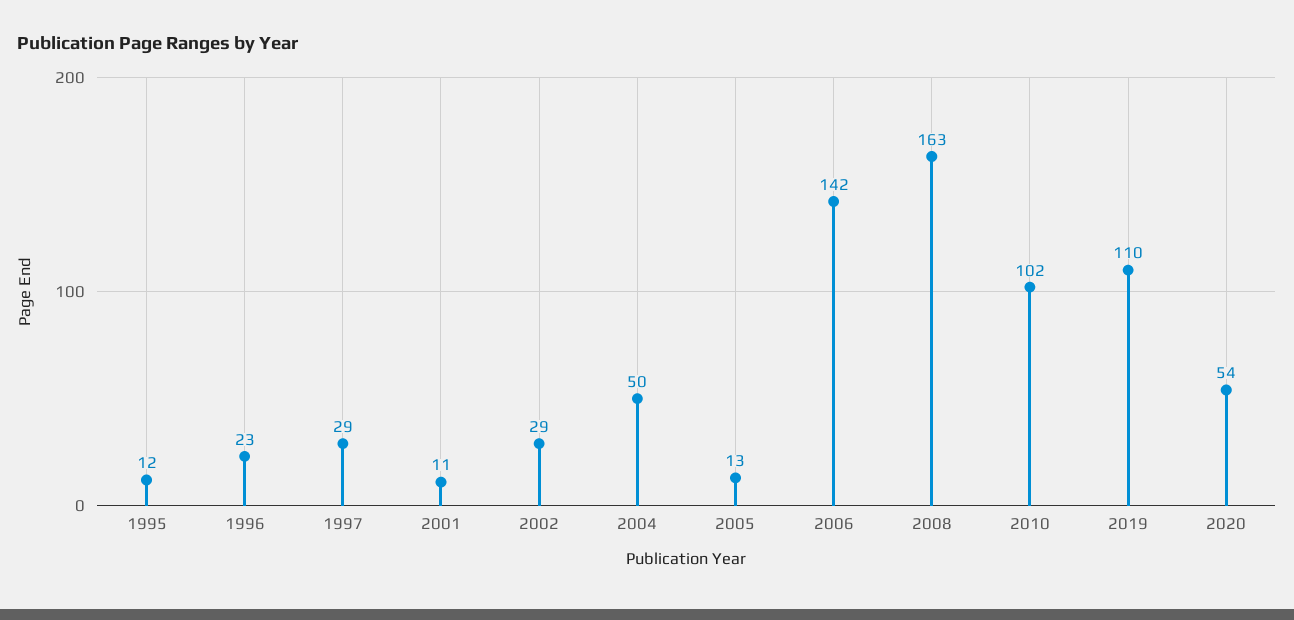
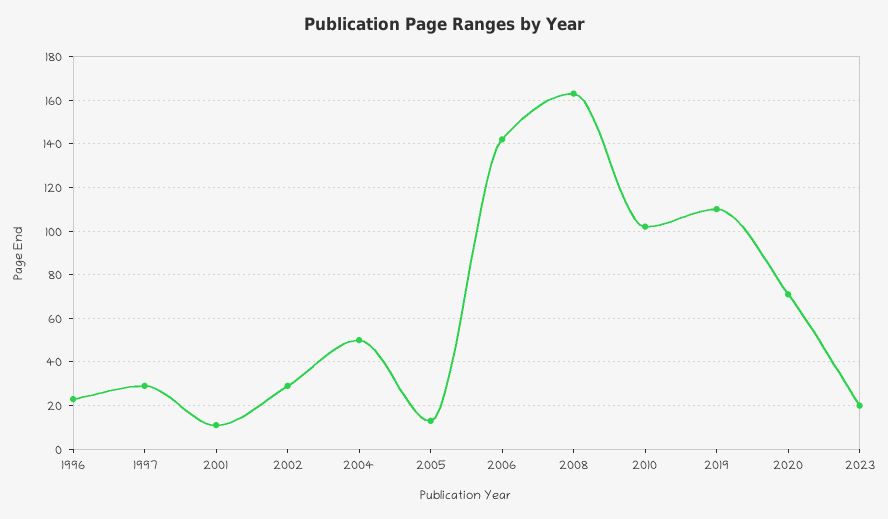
1995: 12 -> none
2020: 54 -> 70
2023: none -> 20

